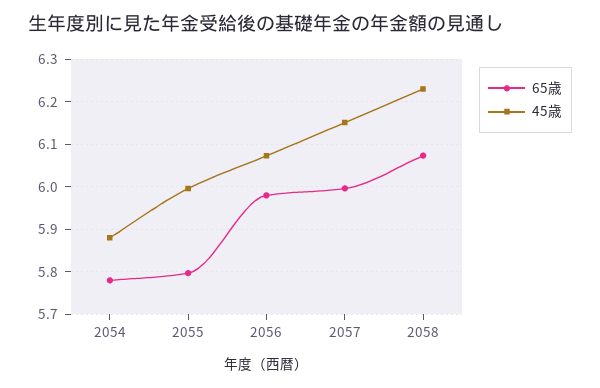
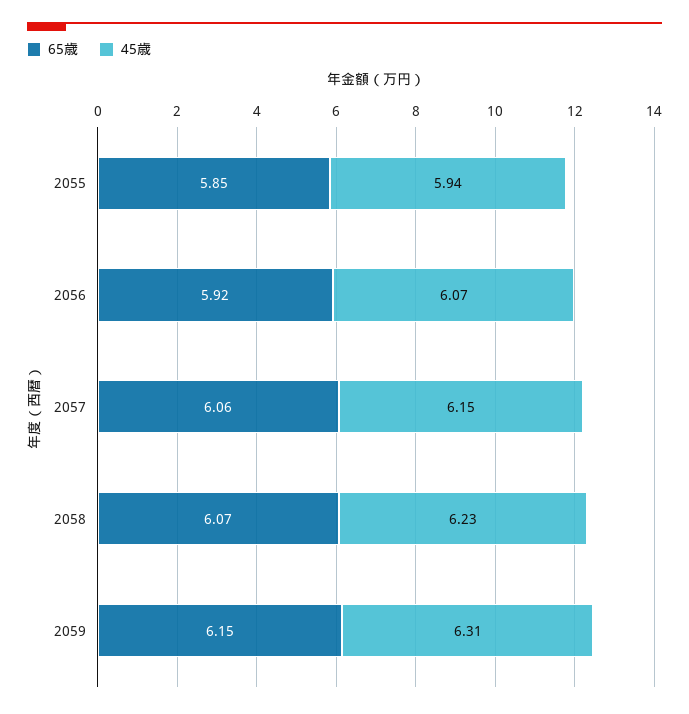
65歳, 2054: 5.78 -> none
45歳, 2054: 5.88 -> none
65歳, 2055: 5.8 -> 5.85
45歳, 2055: 6 -> 5.94
65歳, 2056: 5.98 -> 5.92
65歳, 2057: 6 -> 6.06
65歳, 2059: none -> 6.15
45歳, 2059: none -> 6.31

